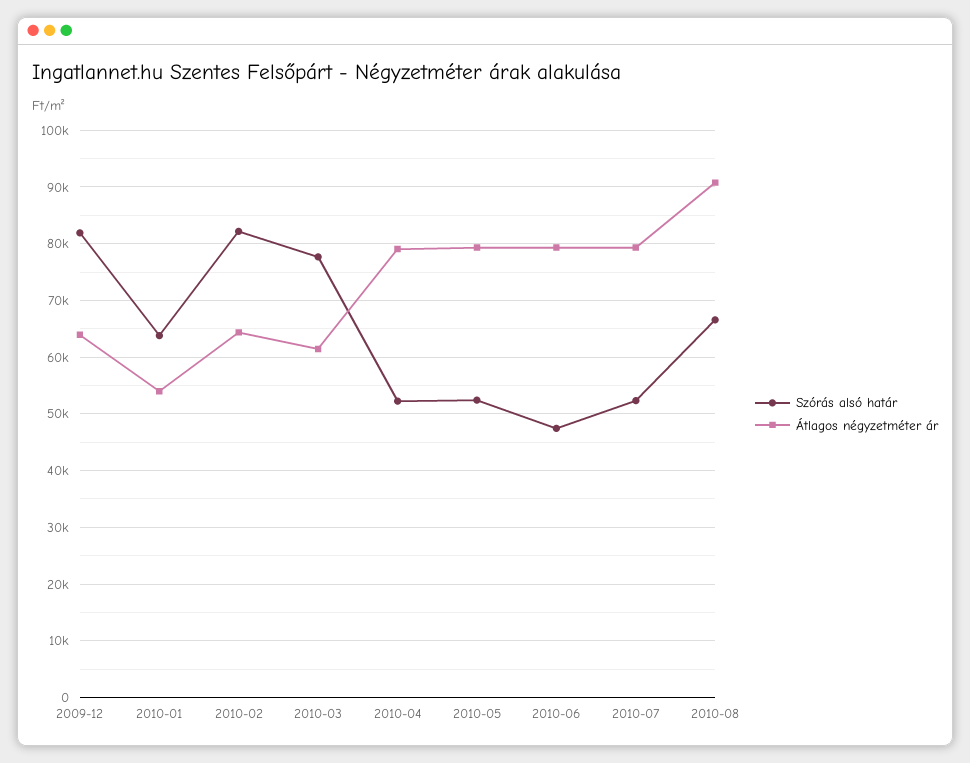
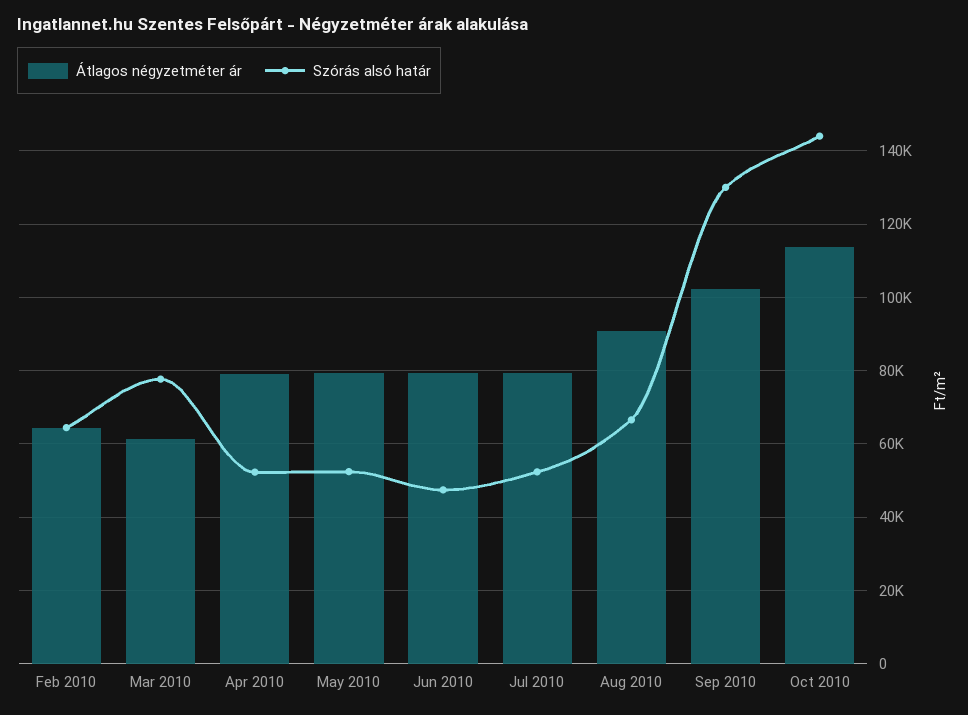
Szórás alsó határ, 2009-12: 82000 -> none
Átlagos négyzetméter ár, 2009-12: 64000 -> none
Szórás alsó határ, 2010-01: 64000 -> none
Átlagos négyzetméter ár, 2010-01: 54000 -> none
Szórás alsó határ, 2010-02: 82000 -> 64000
Átlagos négyzetméter ár, Sep 2010: none -> 102000
Szórás alsó határ, Sep 2010: none -> 130000
Átlagos négyzetméter ár, Oct 2010: none -> 114000
Szórás alsó határ, Oct 2010: none -> 144000

